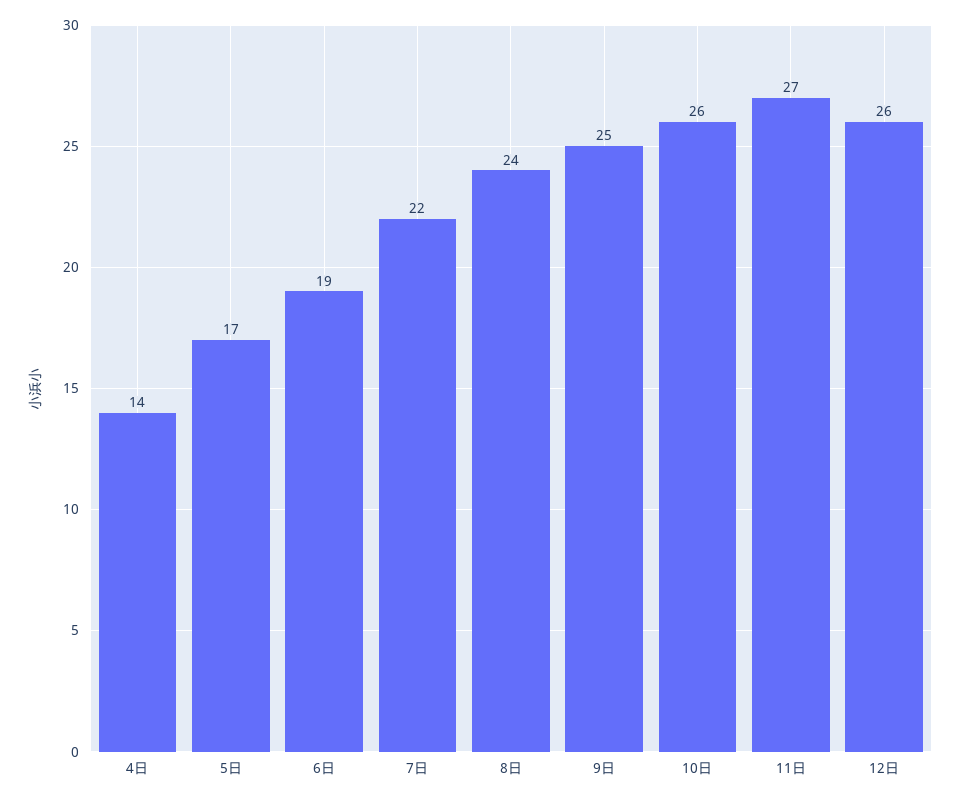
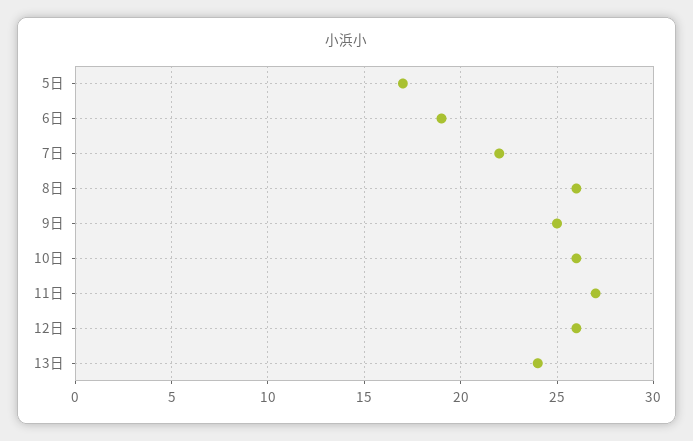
4日: 14 -> none
8日: 24 -> 26
13日: none -> 24

